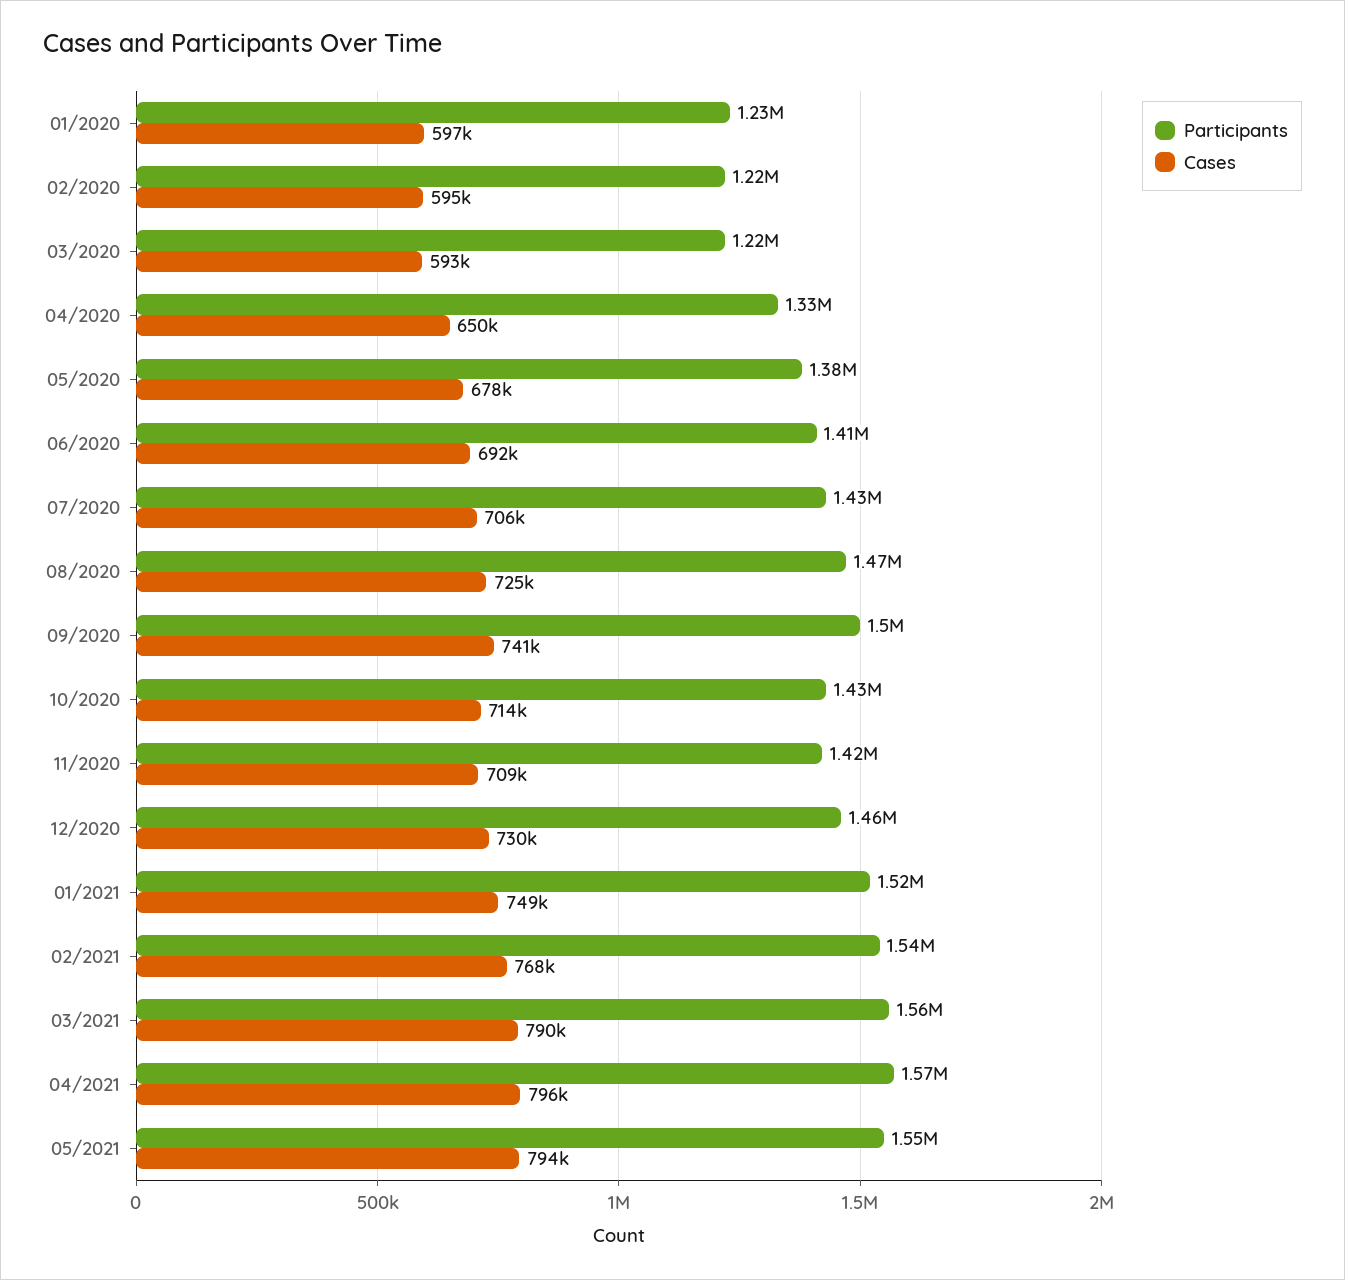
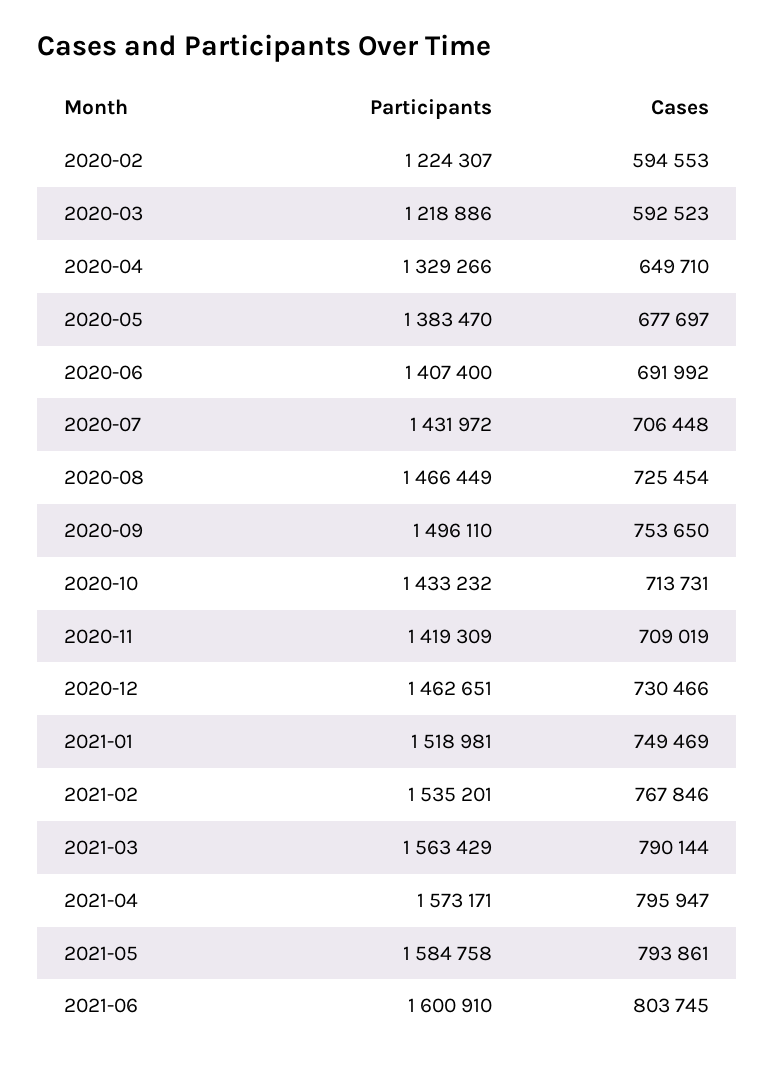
Participants, 01/2020: 1230000 -> none
Cases, 01/2020: 597000 -> none
Cases, 09/2020: 741000 -> 753650
Participants, 05/2021: 1550000 -> 1584758
Participants, 2021-06: none -> 1600910
Cases, 2021-06: none -> 803745

